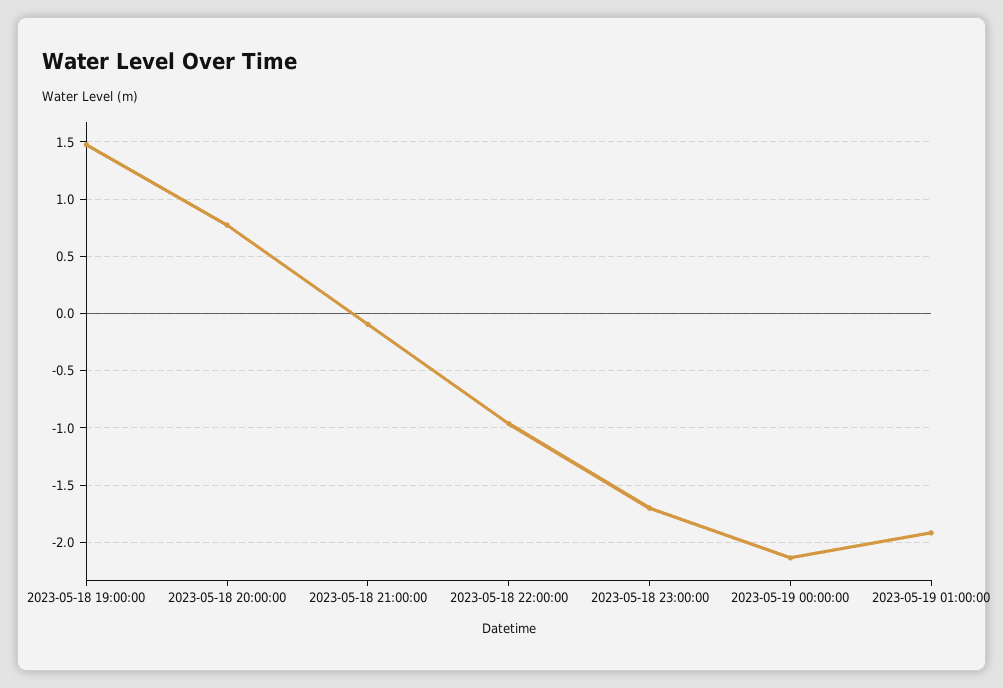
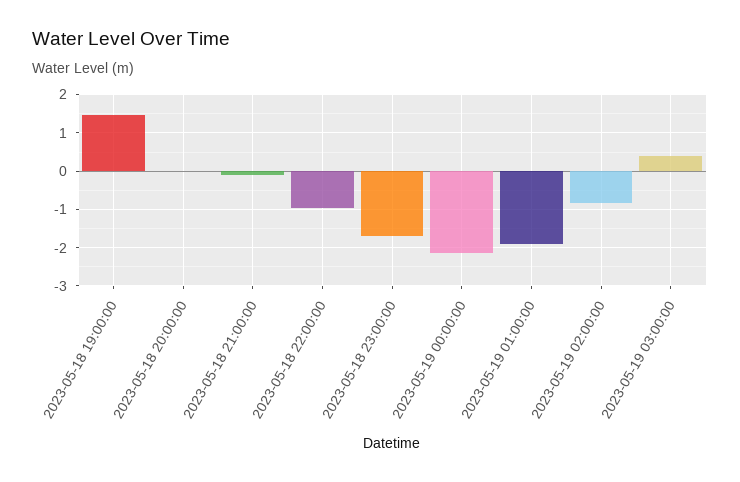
2023-05-18 20:00:00: 0.8 -> 0
2023-05-19 02:00:00: none -> -0.8
2023-05-19 03:00:00: none -> 0.4

